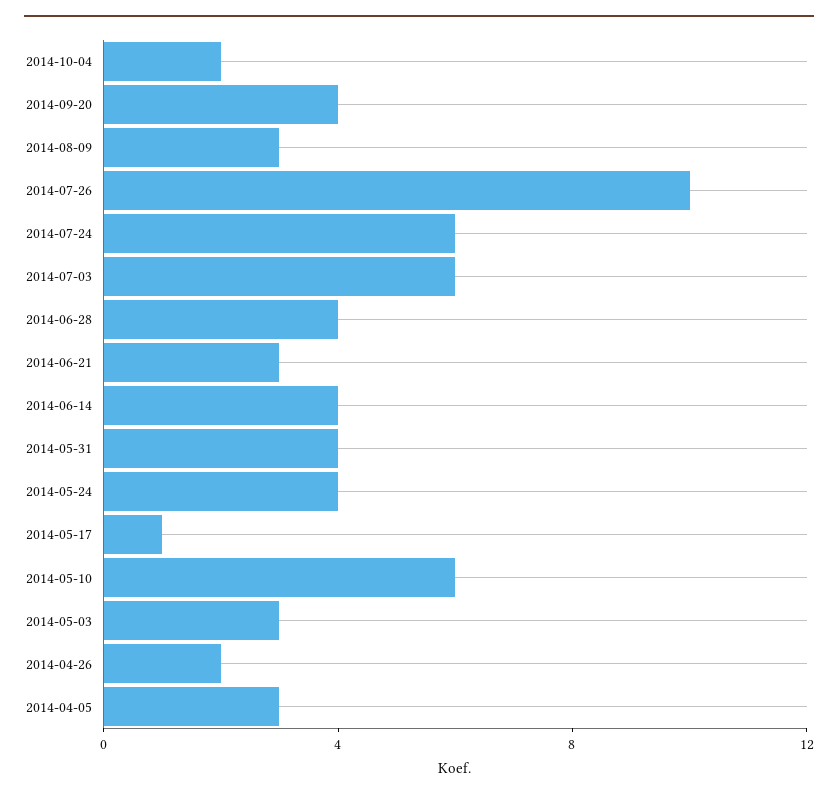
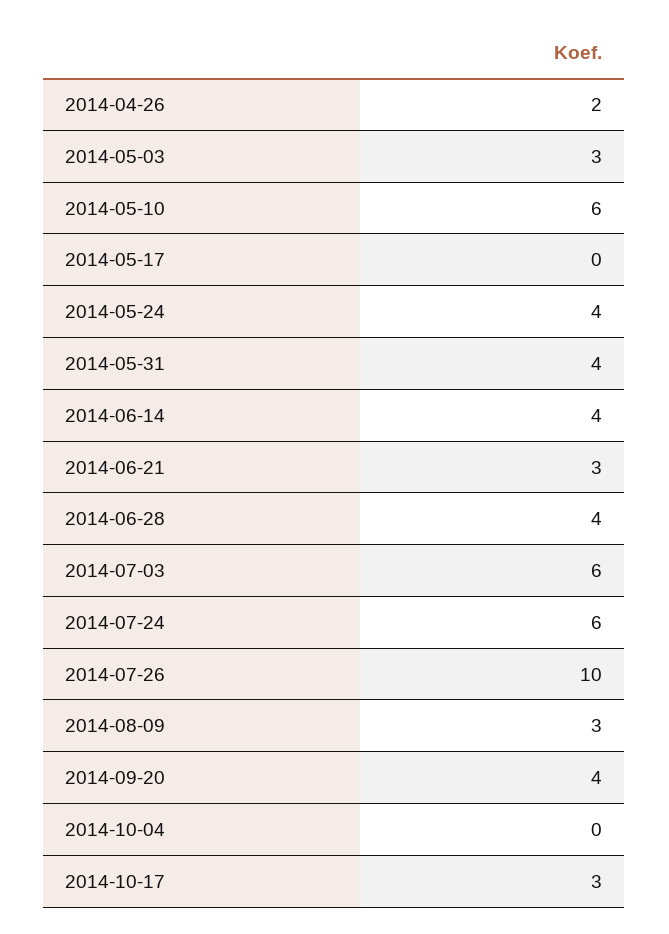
2014-10-04: 2 -> 0
2014-05-17: 1 -> 0
2014-04-05: 3 -> none
2014-10-17: none -> 3

